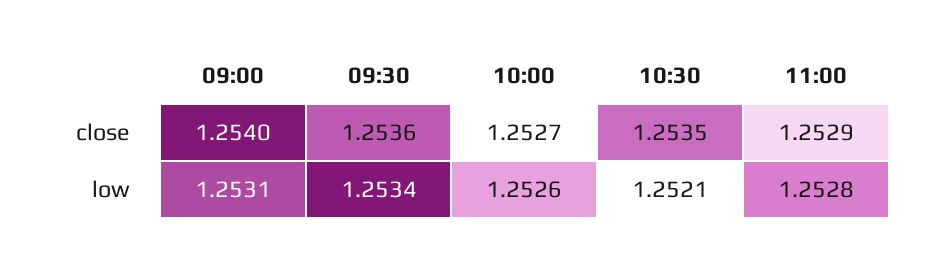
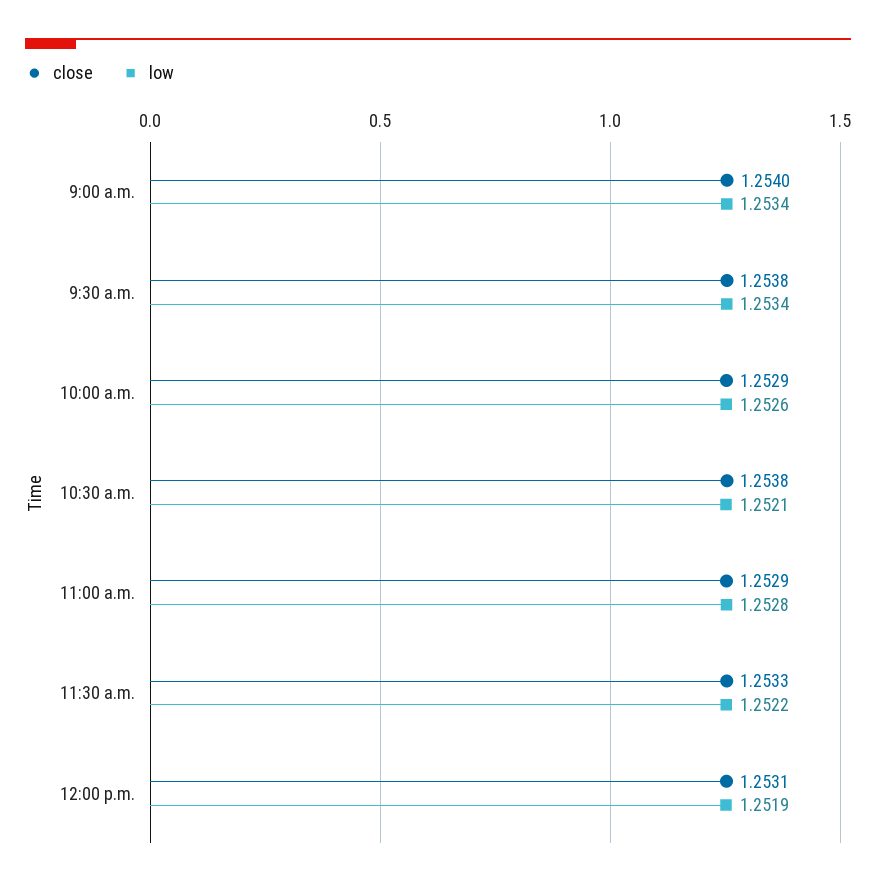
close, 09:30: 1.2536 -> 1.2538
close, 10:00: 1.2527 -> 1.2529
close, 10:30: 1.2535 -> 1.2538
low, 09:00: 1.2531 -> 1.2534
close, 11:30 a.m.: none -> 1.2533
low, 11:30 a.m.: none -> 1.2522
close, 12:00 p.m.: none -> 1.2531
low, 12:00 p.m.: none -> 1.2519

